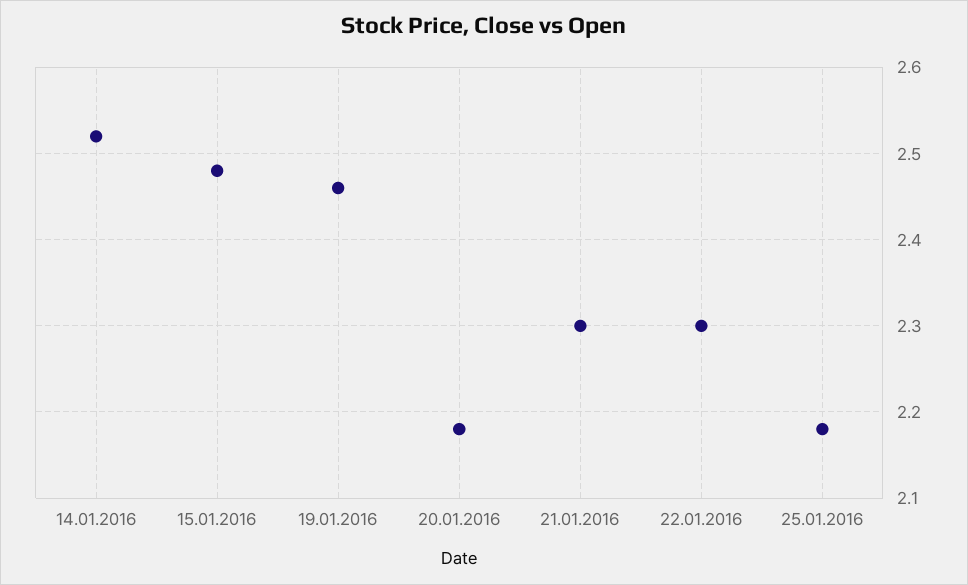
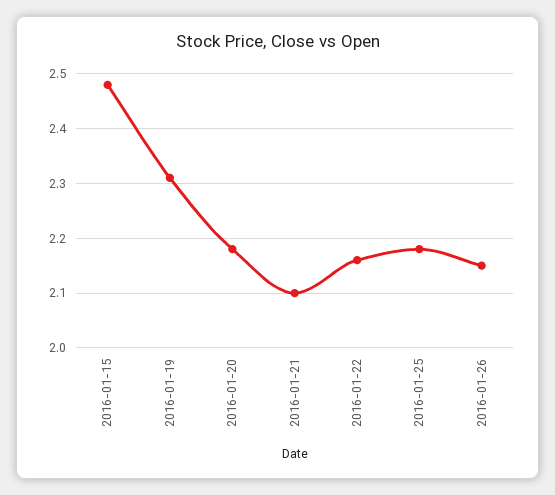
14.01.2016: 2.52 -> none
19.01.2016: 2.46 -> 2.3
21.01.2016: 2.3 -> 2.1
22.01.2016: 2.3 -> 2.15
2016-01-26: none -> 2.15

